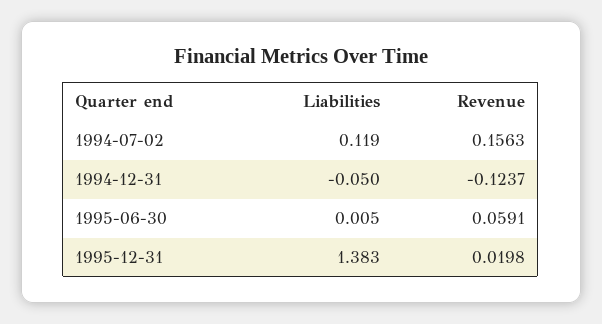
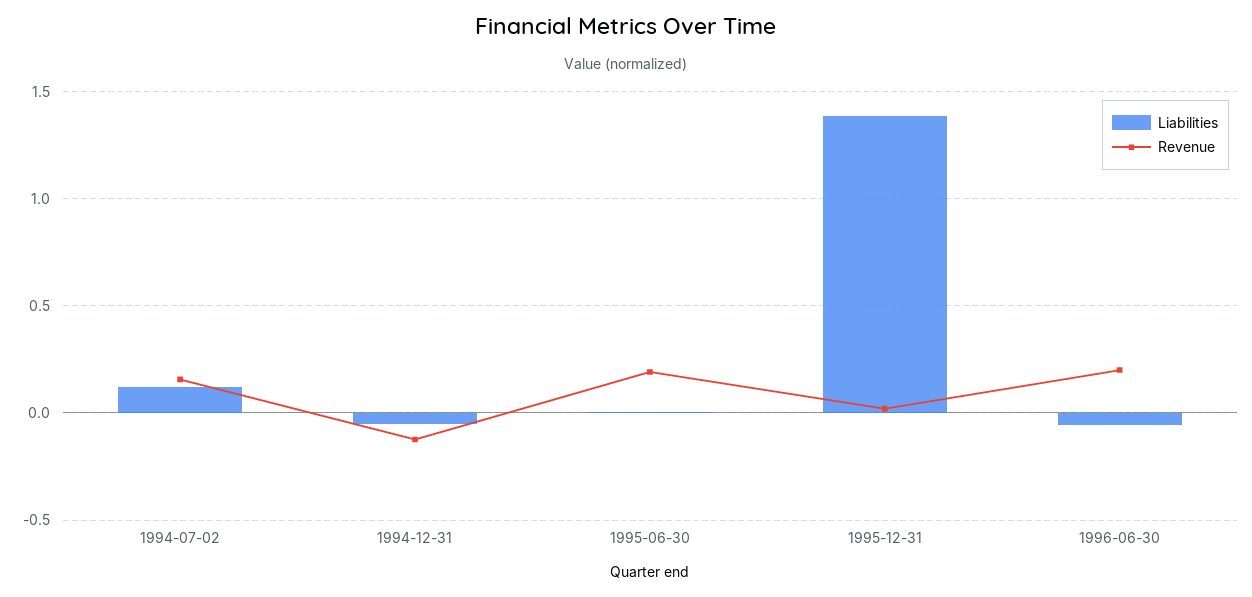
Revenue, 1995-06-30: 0.0591 -> 0.2
Liabilities, 1996-06-30: none -> -0.05
Revenue, 1996-06-30: none -> 0.2

